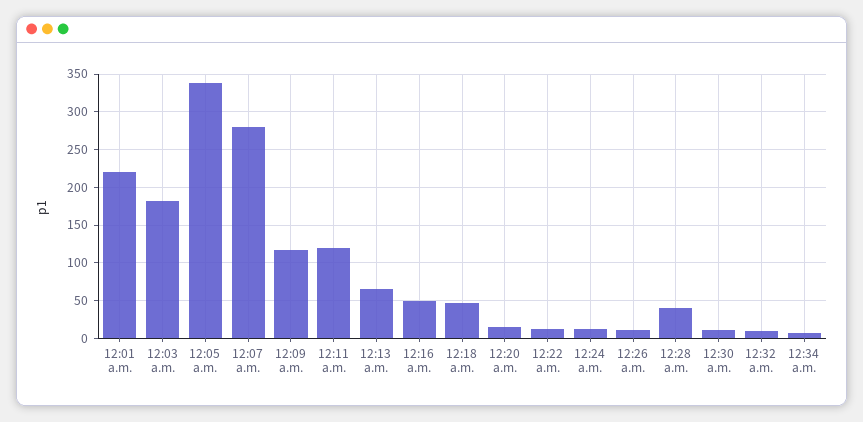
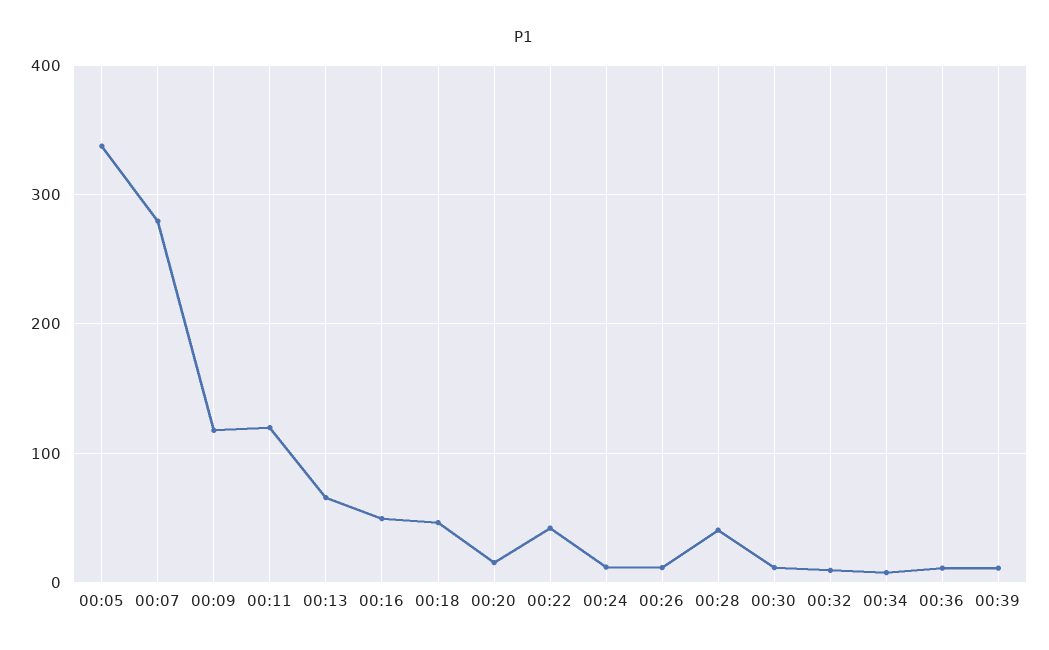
12:01 a.m.: 220 -> none
12:03 a.m.: 180 -> none
12:22 a.m.: 10 -> 40
00:36: none -> 10
00:39: none -> 10

